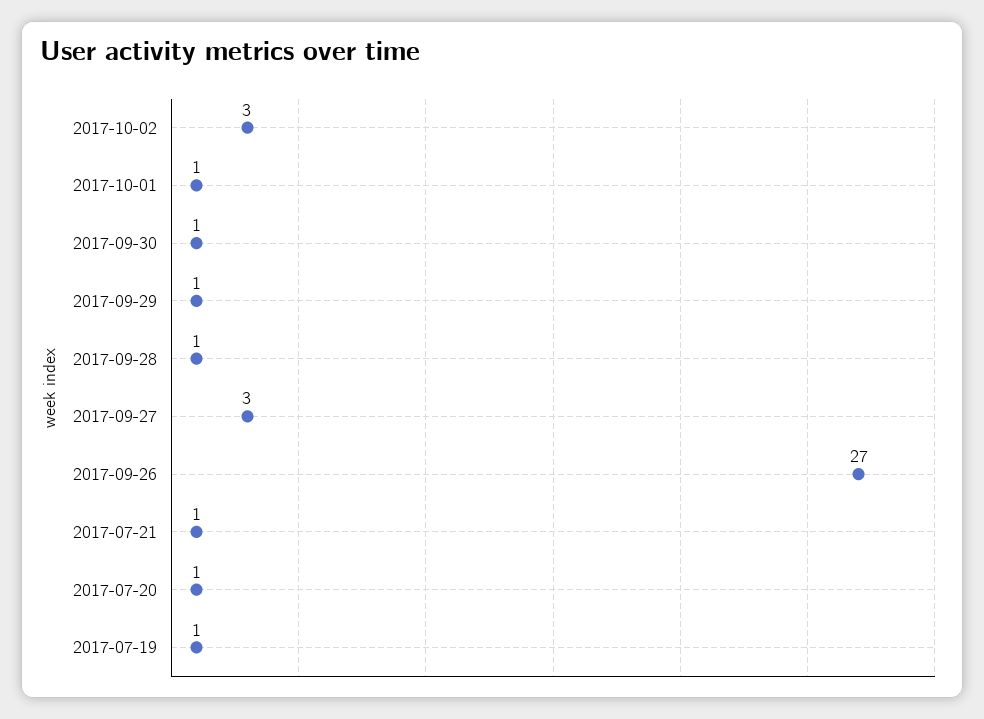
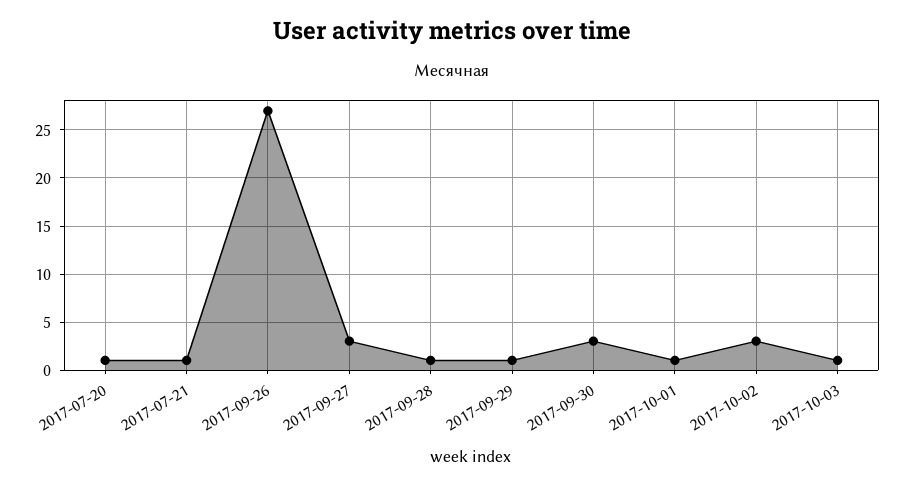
2017-09-30: 1 -> 3
2017-07-19: 1 -> none
2017-10-03: none -> 1

